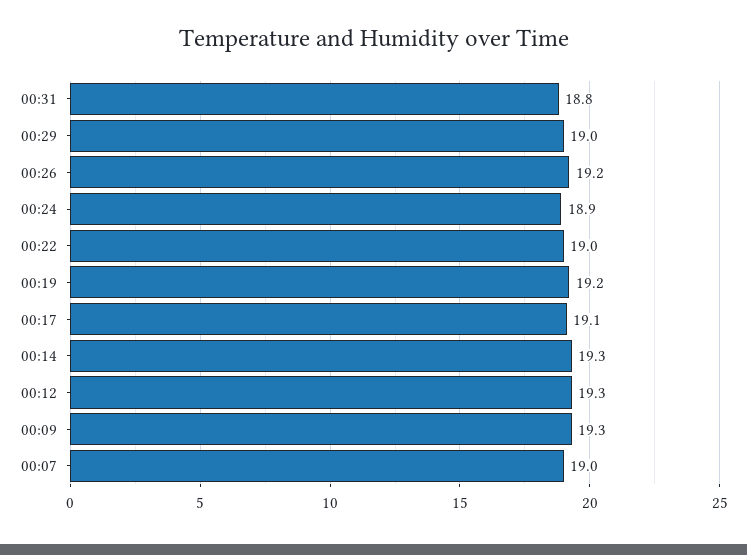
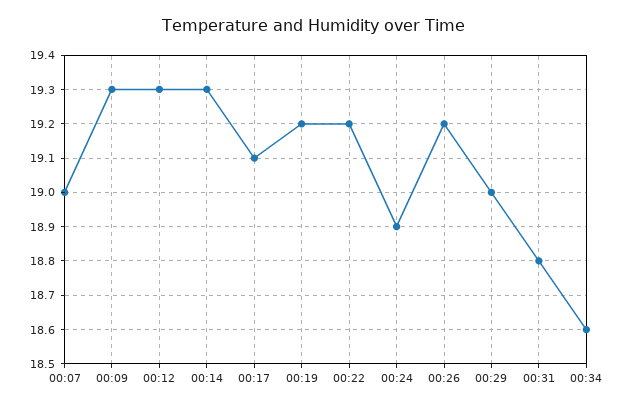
00:22: 19 -> 19.2
00:34: none -> 18.6

